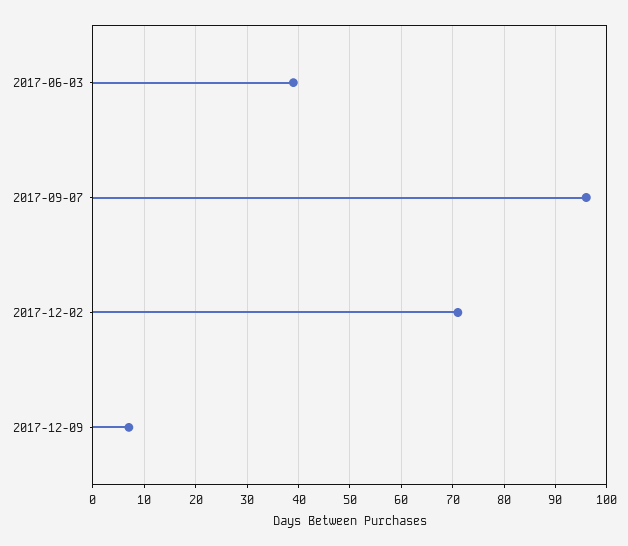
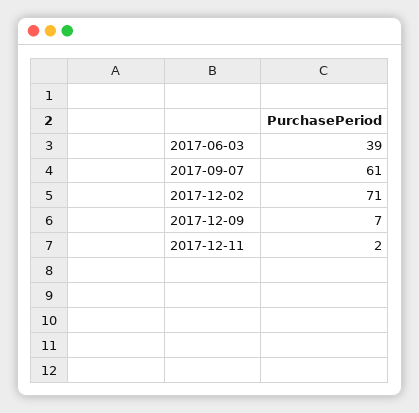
2017-09-07: 95 -> 61
2017-12-11: none -> 2

